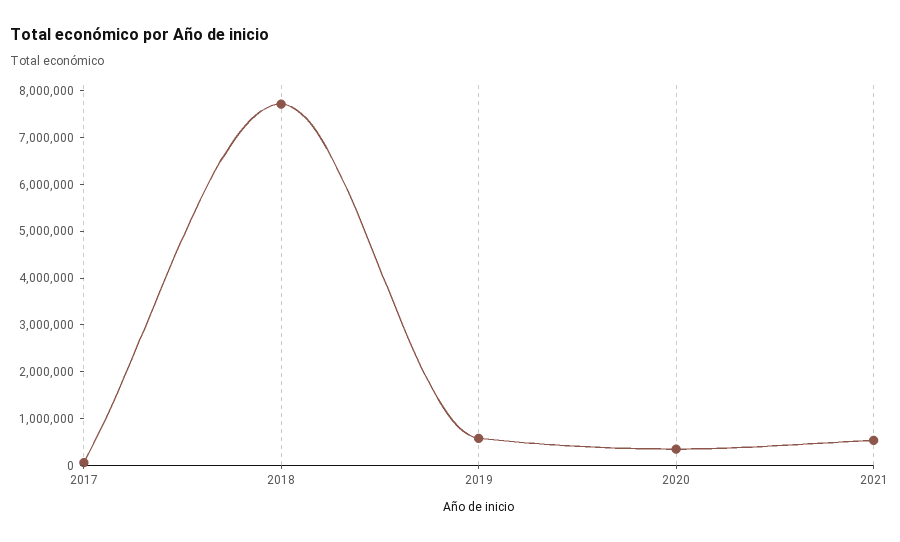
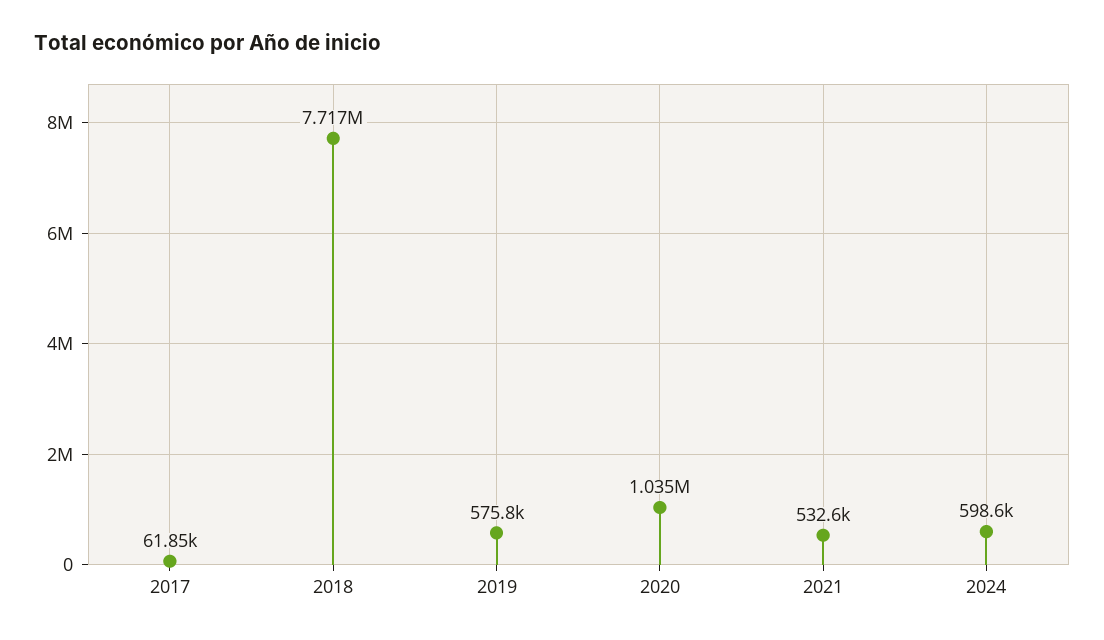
2020: 400000 -> 1035000
2024: none -> 598600

